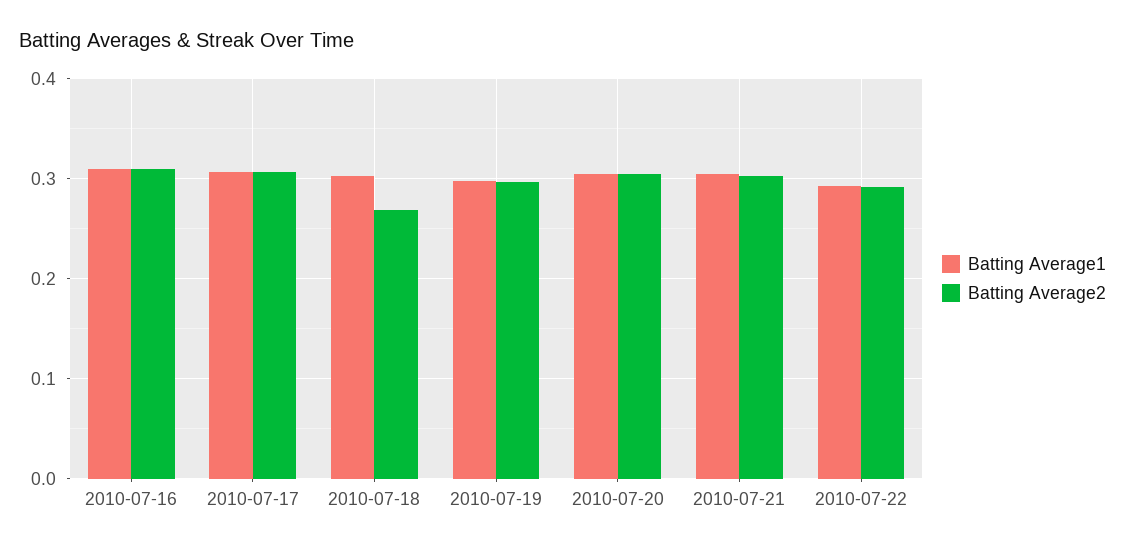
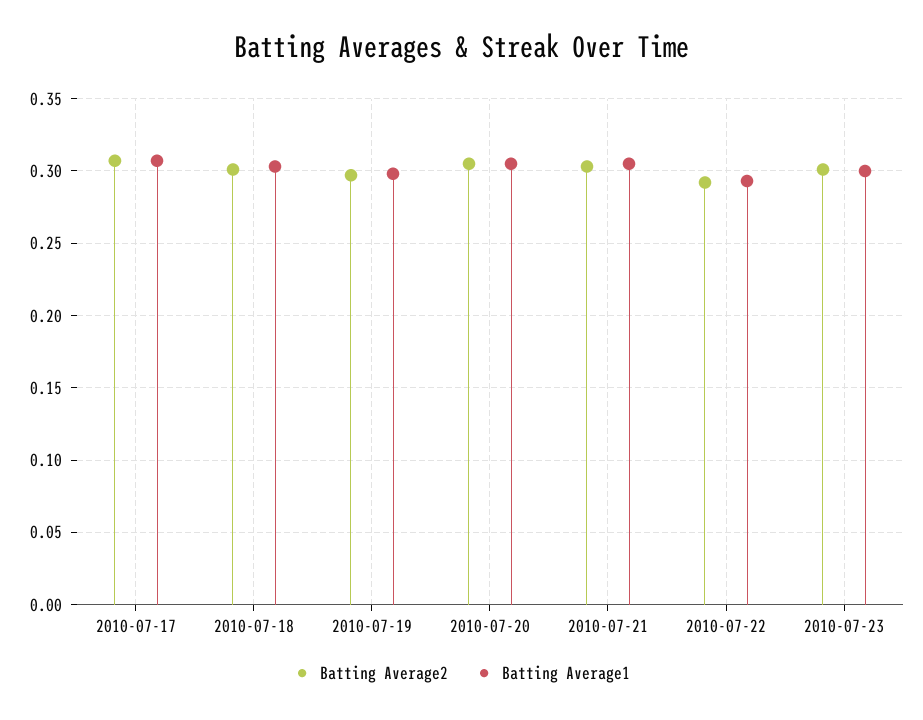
Batting Average1, 2010-07-16: 0.31 -> none
Batting Average2, 2010-07-16: 0.31 -> none
Batting Average2, 2010-07-18: 0.27 -> 0.3
Batting Average2, 2010-07-23: none -> 0.3
Batting Average1, 2010-07-23: none -> 0.3

